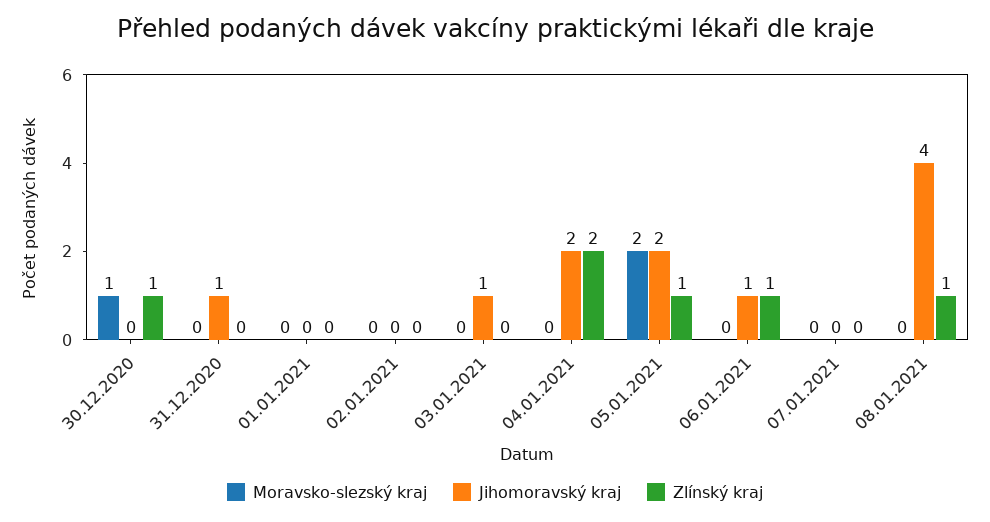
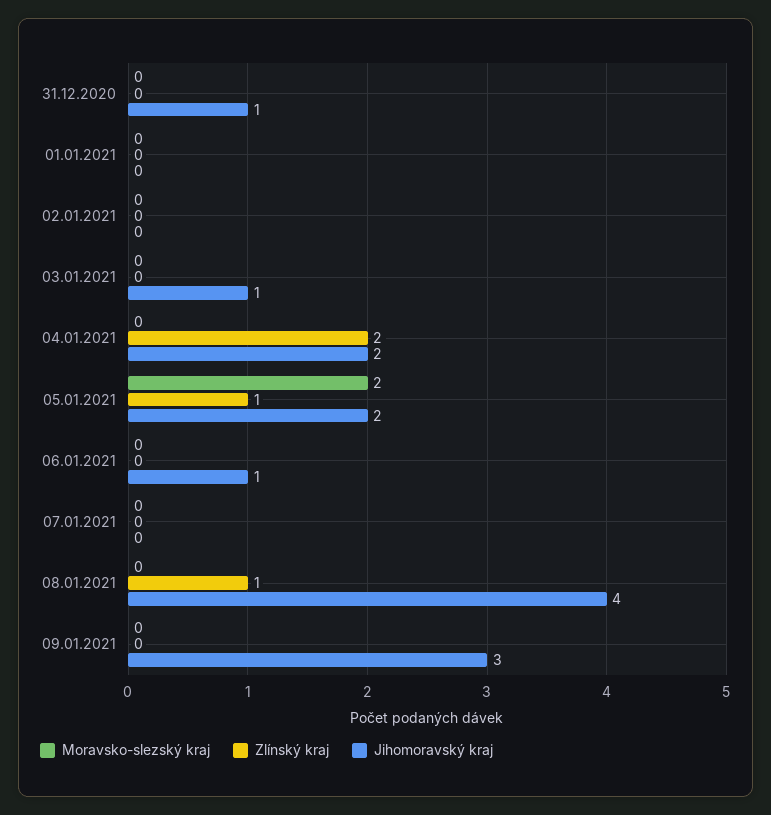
Moravsko-slezský kraj, 30.12.2020: 1 -> none
Jihomoravský kraj, 30.12.2020: 0 -> none
Zlínský kraj, 30.12.2020: 1 -> none
Zlínský kraj, 06.01.2021: 1 -> 0
Moravsko-slezský kraj, 09.01.2021: none -> 0
Zlínský kraj, 09.01.2021: none -> 0
Jihomoravský kraj, 09.01.2021: none -> 3

